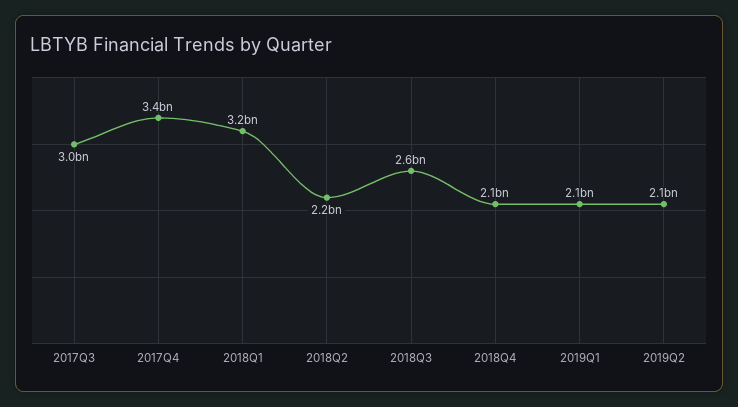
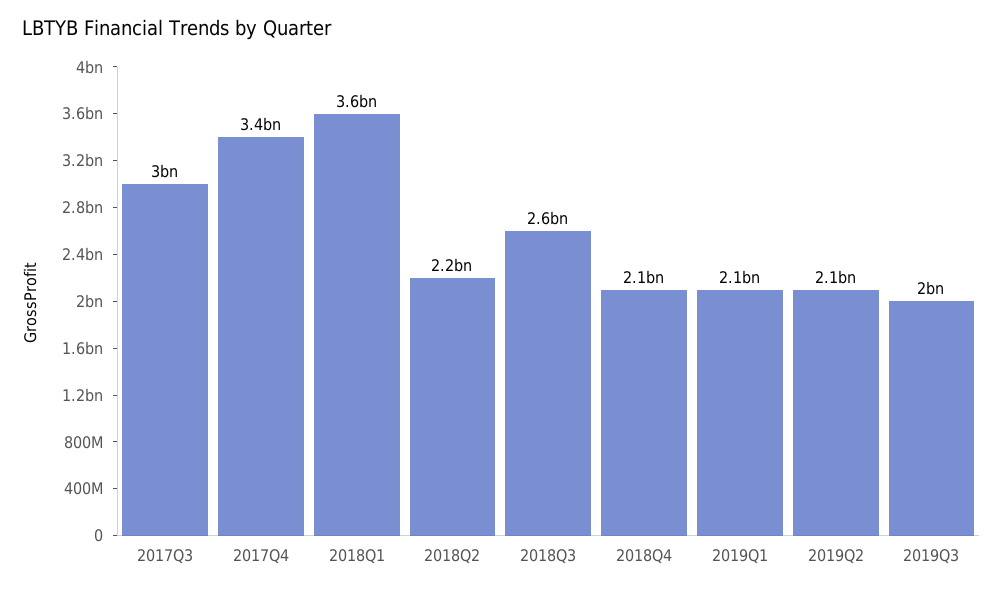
2018Q1: 3200000000 -> 3600000000
2019Q3: none -> 2000000000

